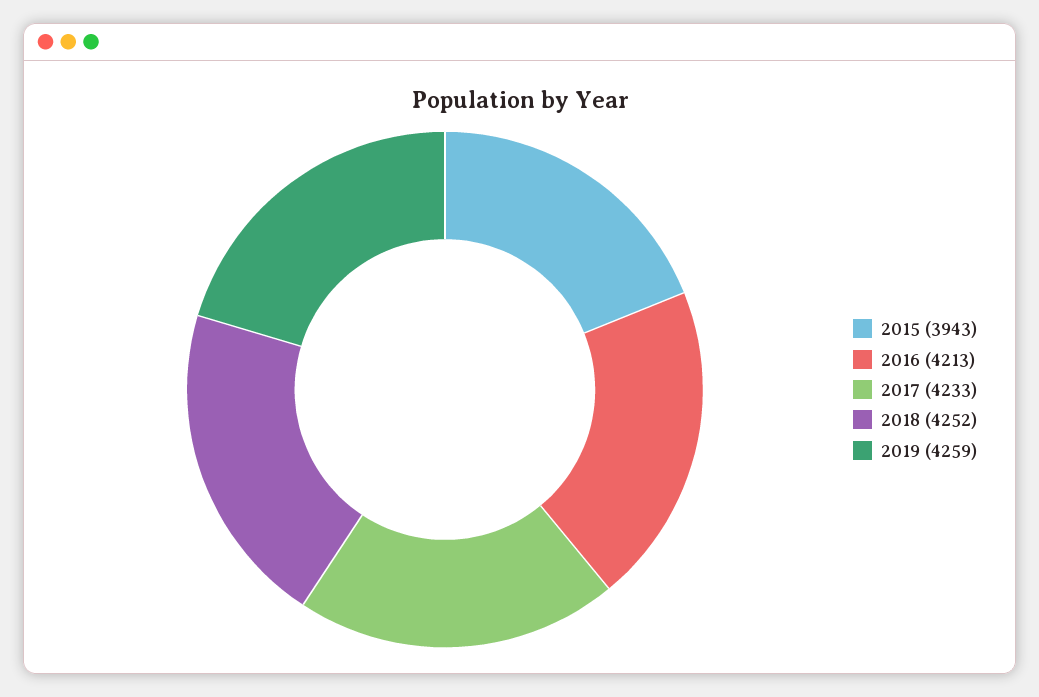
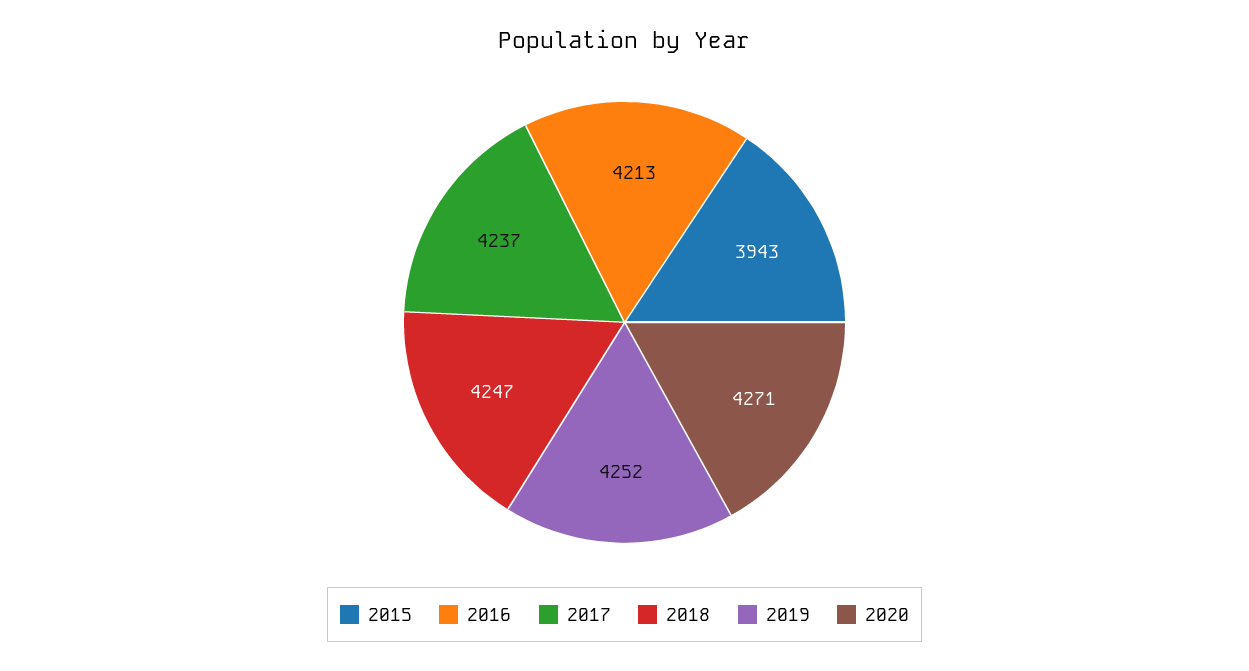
2017: 4233 -> 4237
2018: 4252 -> 4247
2019: 4259 -> 4252
2020: none -> 4271

